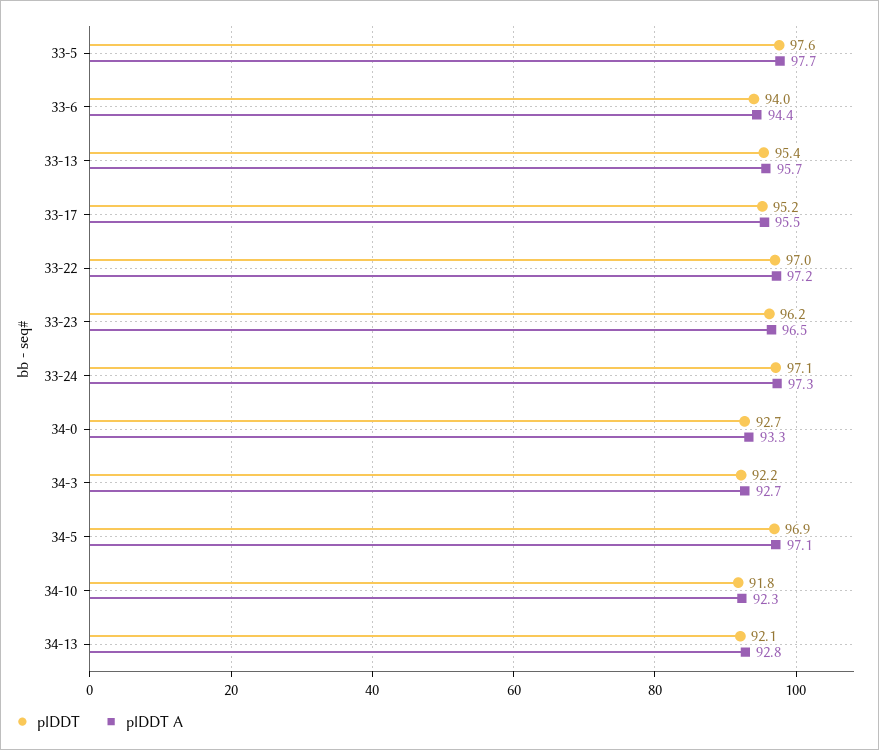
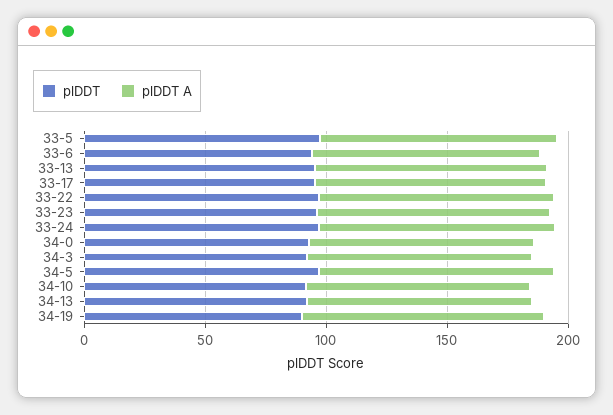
plDDT, 34-19: none -> 90
plDDT A, 34-19: none -> 100

